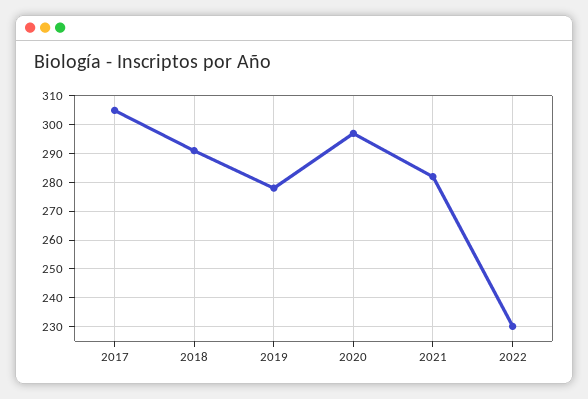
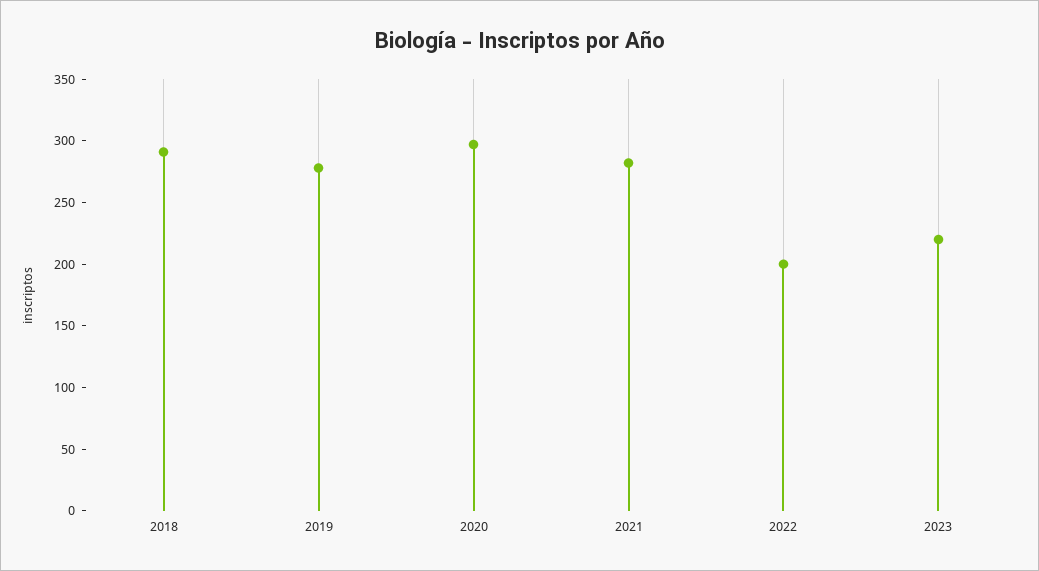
2017: 305 -> none
2022: 230 -> 200
2023: none -> 220

